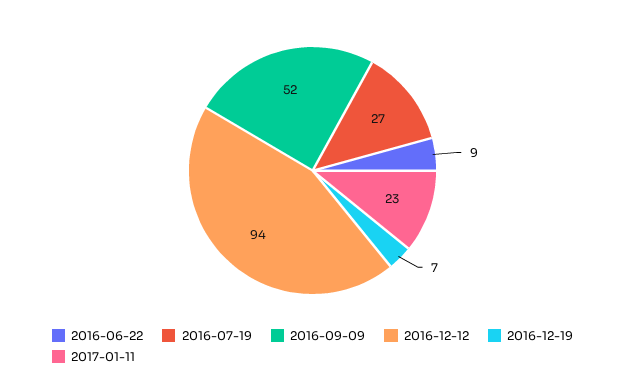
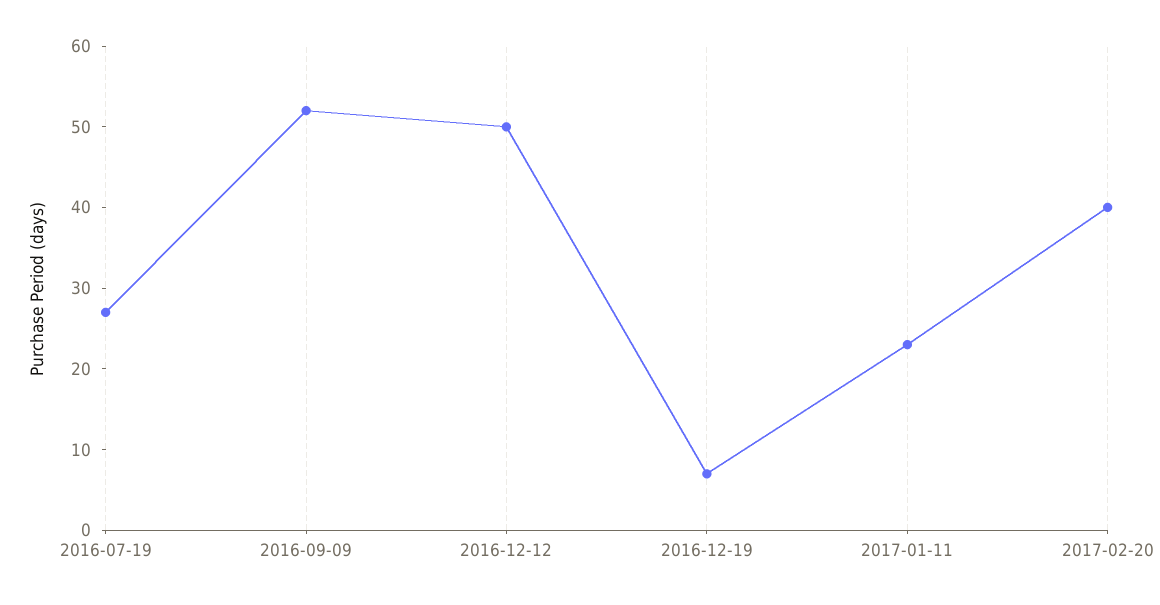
2016-06-22: 9 -> none
2016-12-12: 94 -> 50
2017-02-20: none -> 40

